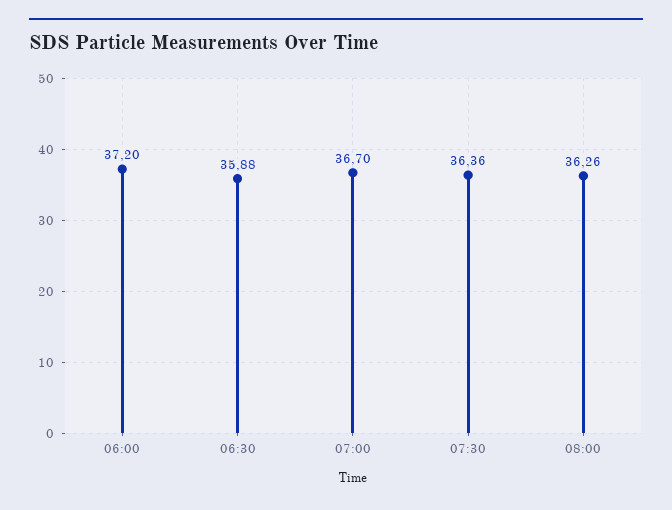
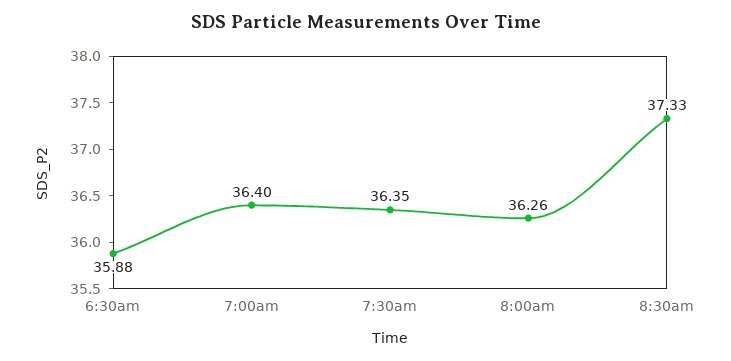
06:00: 37.2 -> none
07:00: 36.7 -> 36.4
07:30: 36.36 -> 36.35
8:30am: none -> 37.33

